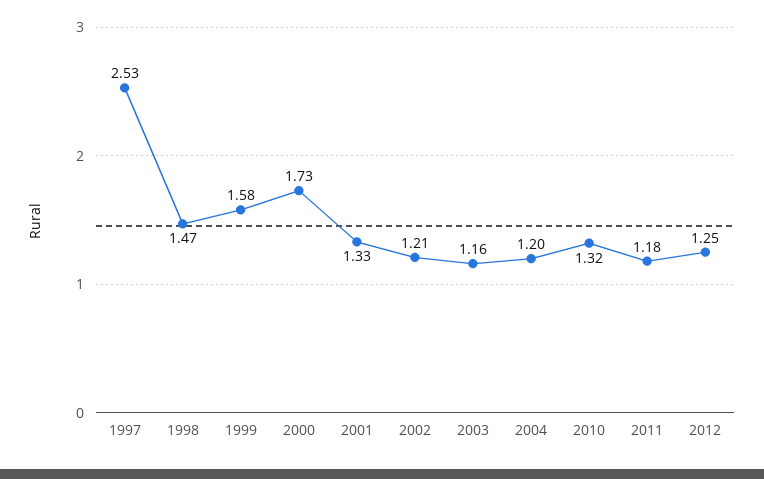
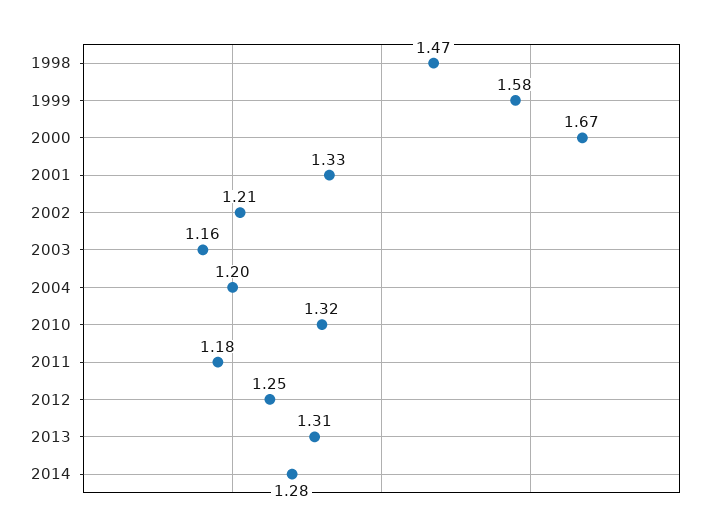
1997: 2.53 -> none
2000: 1.73 -> 1.67
2013: none -> 1.31
2014: none -> 1.28

